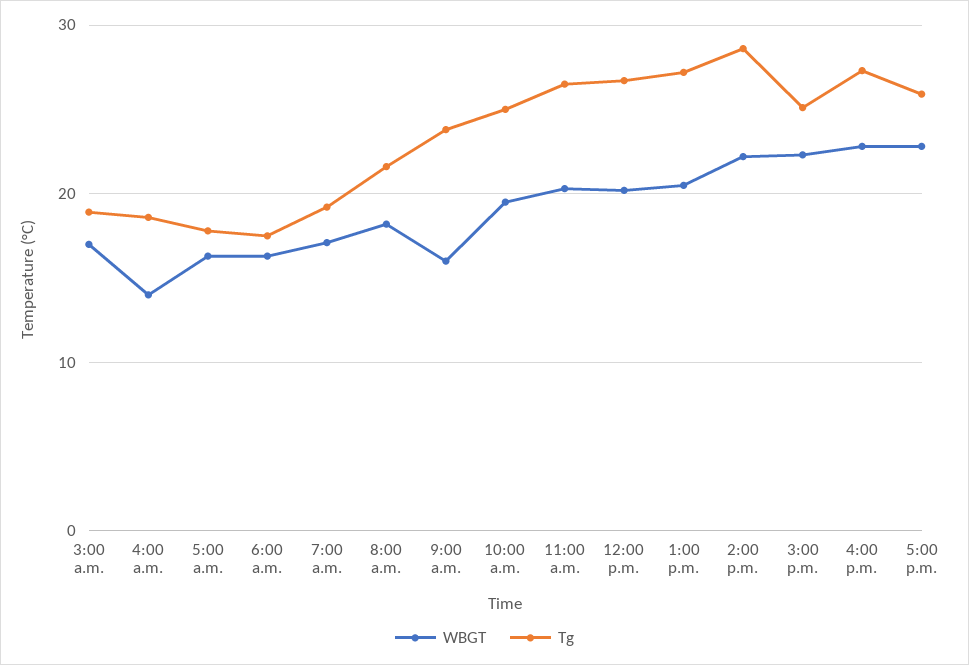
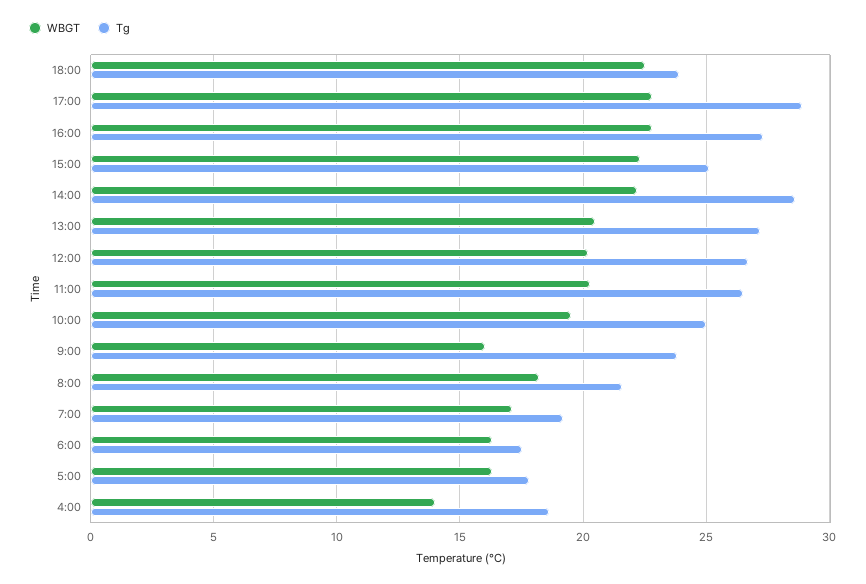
WBGT, 3:00 a.m.: 17 -> none
Tg, 3:00 a.m.: 19 -> none
Tg, 5:00 p.m.: 26 -> 29
WBGT, 18:00: none -> 22.5
Tg, 18:00: none -> 24

